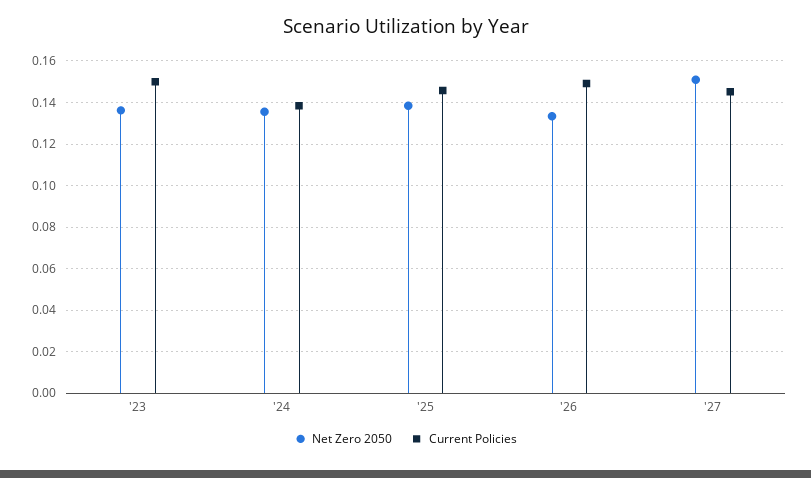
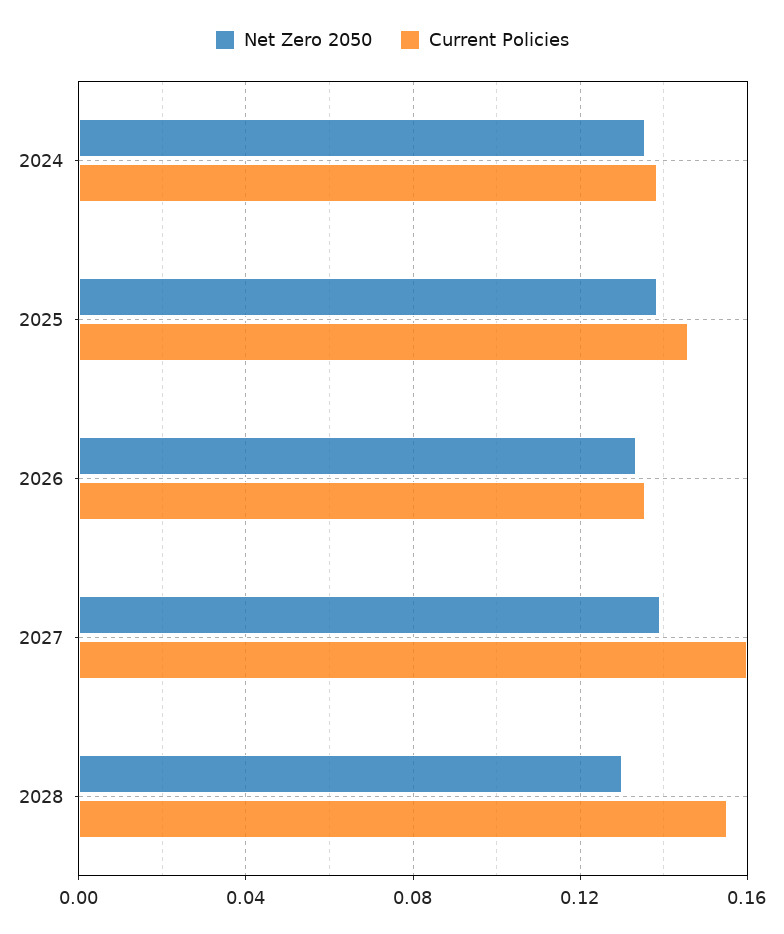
Net Zero 2050, '23: 0.135 -> none
Current Policies, '23: 0.15 -> none
Current Policies, '26: 0.15 -> 0.135
Net Zero 2050, '27: 0.15 -> 0.14
Current Policies, '27: 0.145 -> 0.16
Net Zero 2050, 2028: none -> 0.13
Current Policies, 2028: none -> 0.155

